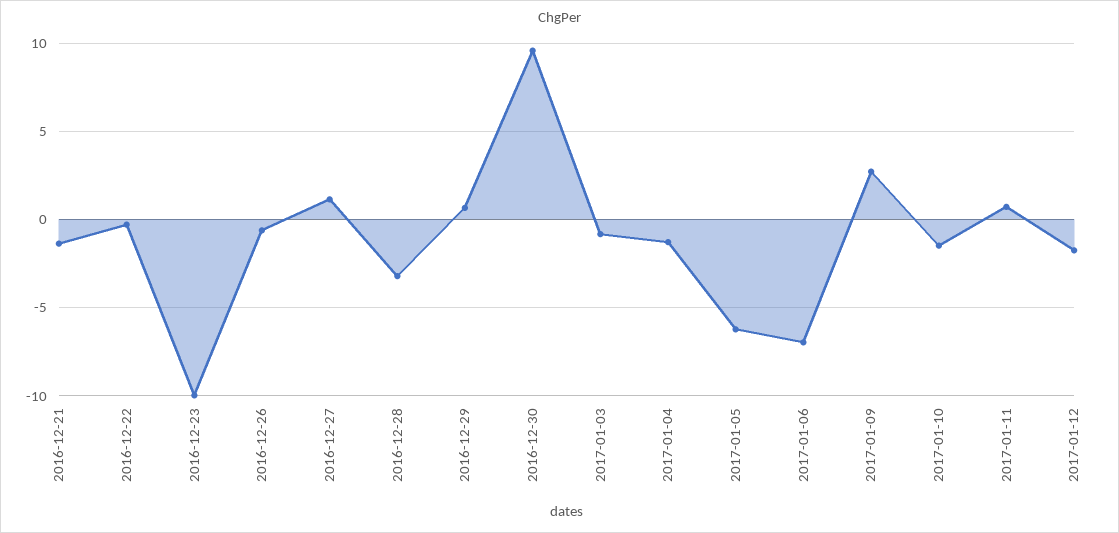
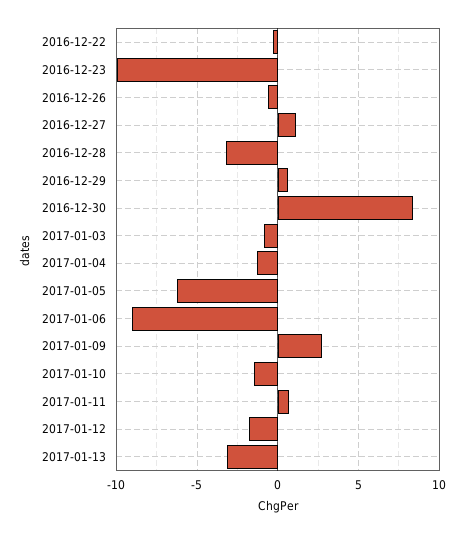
2016-12-21: -1.5 -> none
2016-12-30: 9.5 -> 8.5
2017-01-06: -7 -> -9
2017-01-13: none -> -3

